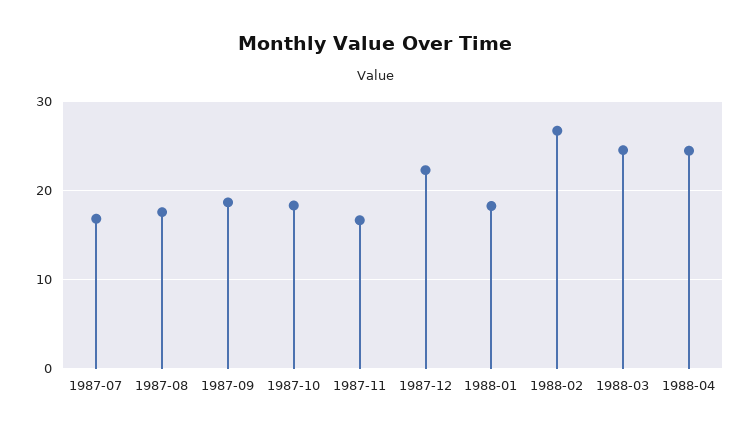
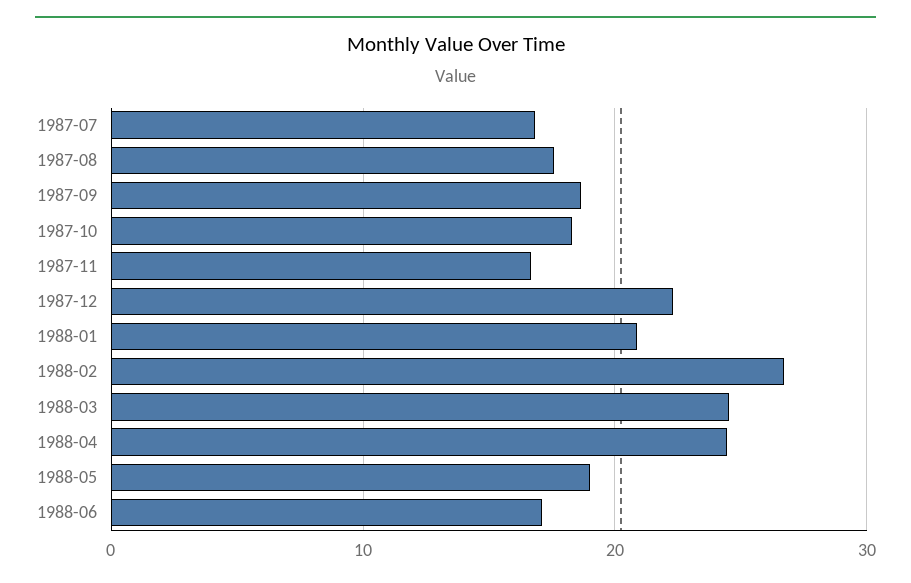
1988-01: 18 -> 21
1988-05: none -> 19
1988-06: none -> 17

